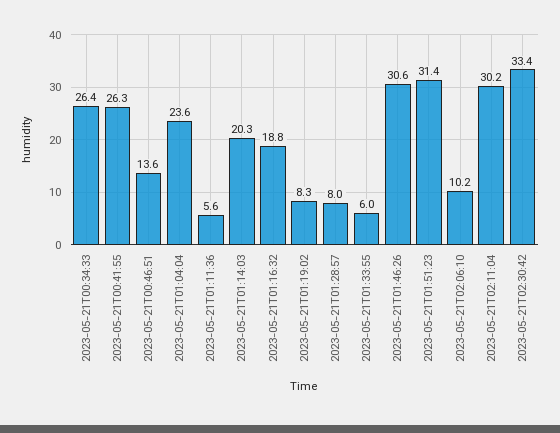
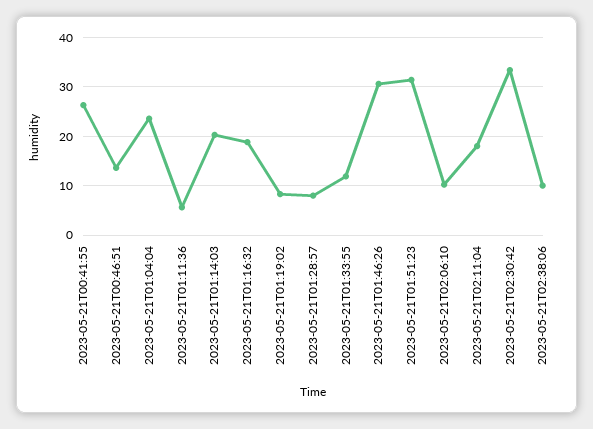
2023-05-21T00:34:33: 26.4 -> none
2023-05-21T01:33:55: 6 -> 12
2023-05-21T02:11:04: 30.2 -> 18
2023-05-21T02:38:06: none -> 10

